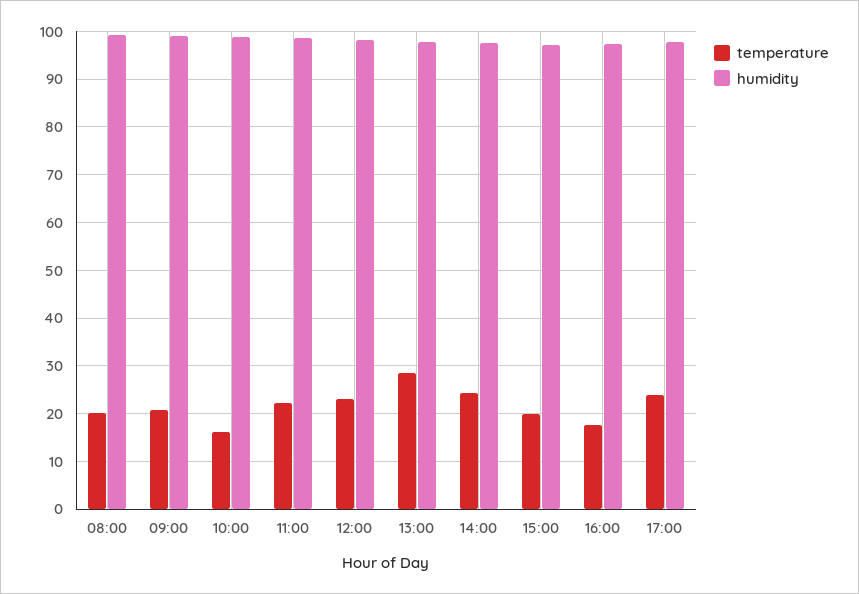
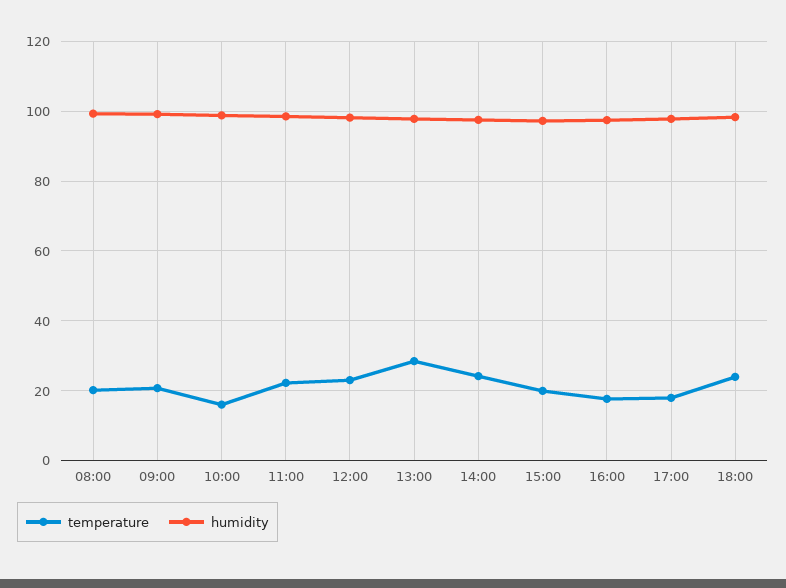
temperature, 17:00: 24 -> 18
temperature, 18:00: none -> 24
humidity, 18:00: none -> 98

